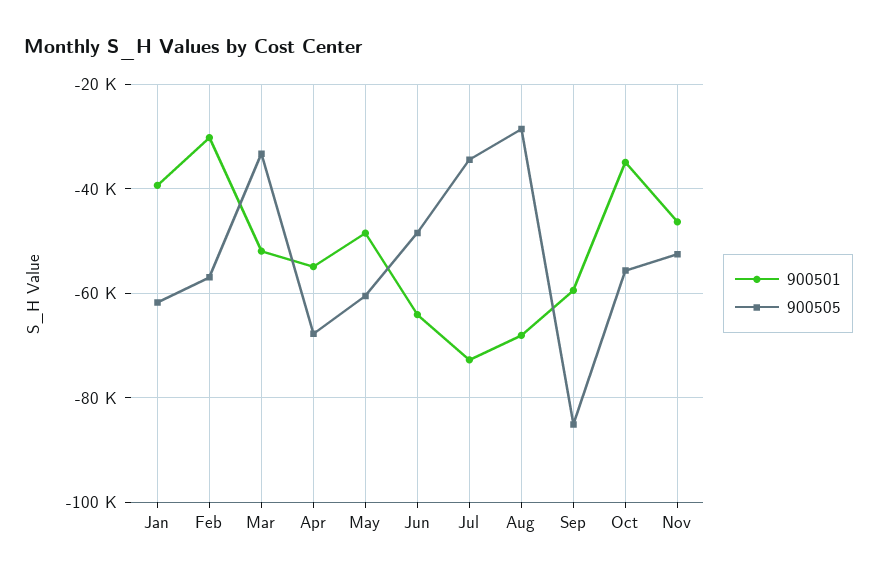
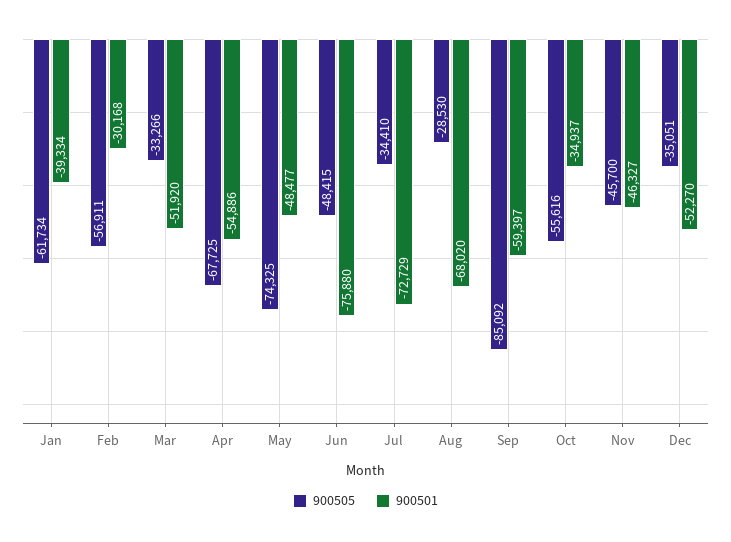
900505, May: -60000 -> -74325
900501, Jun: -64000 -> -75880
900505, Nov: -52000 -> -45700
900505, Dec: none -> -35051
900501, Dec: none -> -52270

